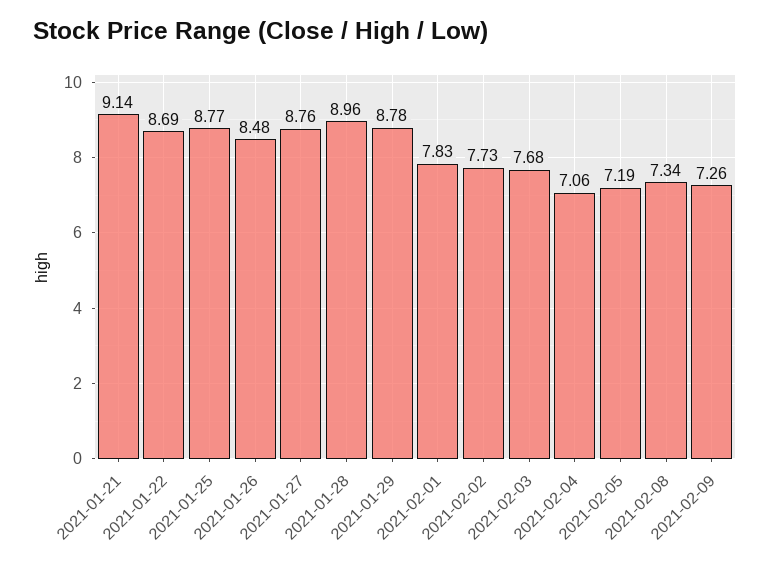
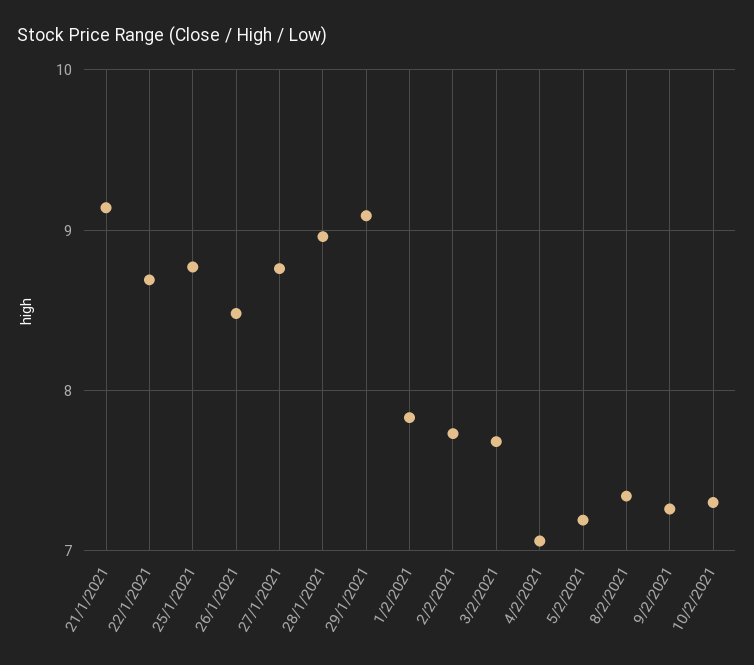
2021-01-29: 8.78 -> 9.1
10/2/2021: none -> 7.3

